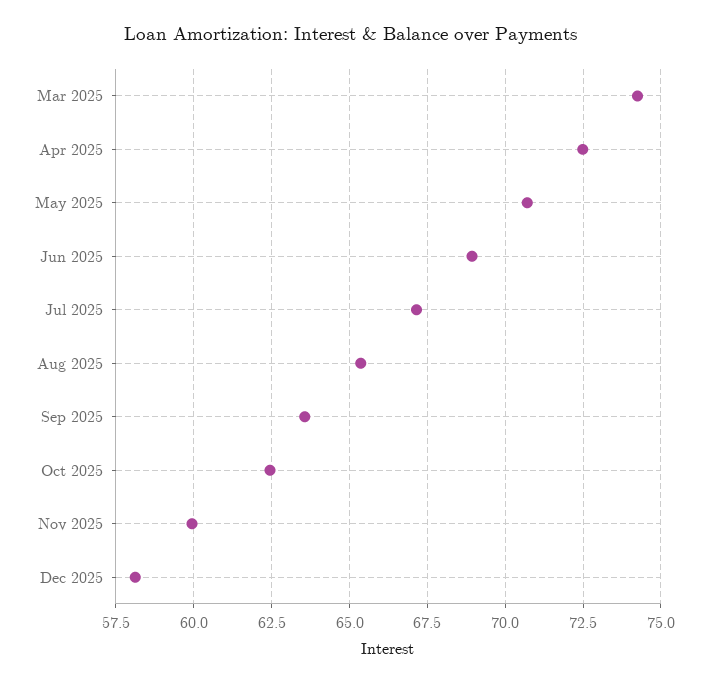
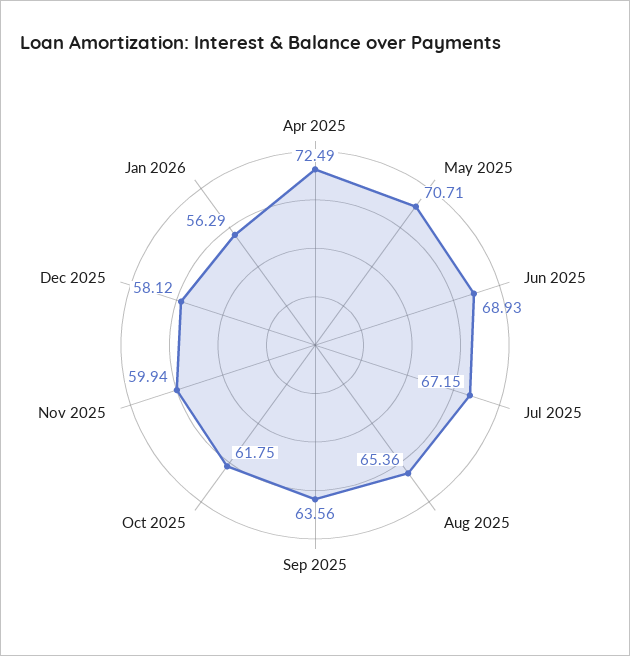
Mar 2025: 74.25 -> none
Oct 2025: 62.5 -> 61.75
Jan 2026: none -> 56.29

